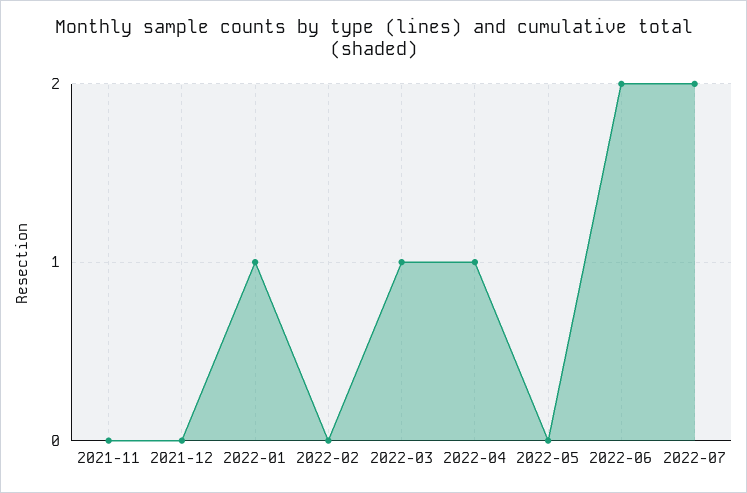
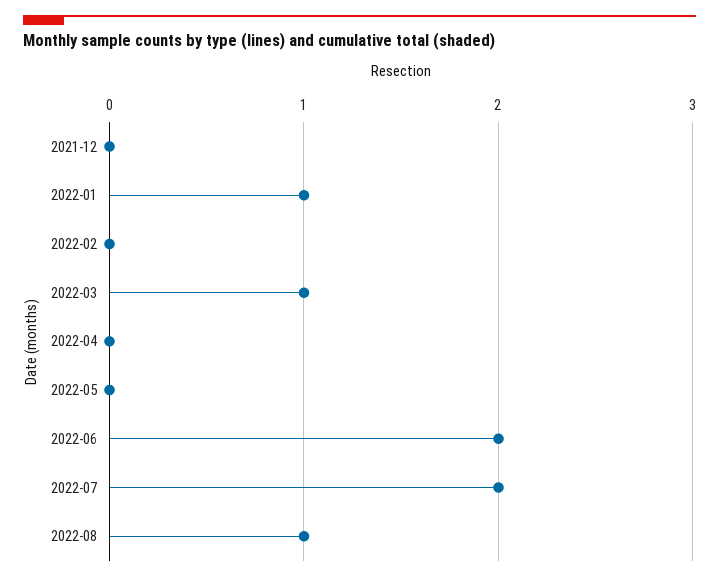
2021-11: 0 -> none
2022-04: 1 -> 0
2022-08: none -> 1

